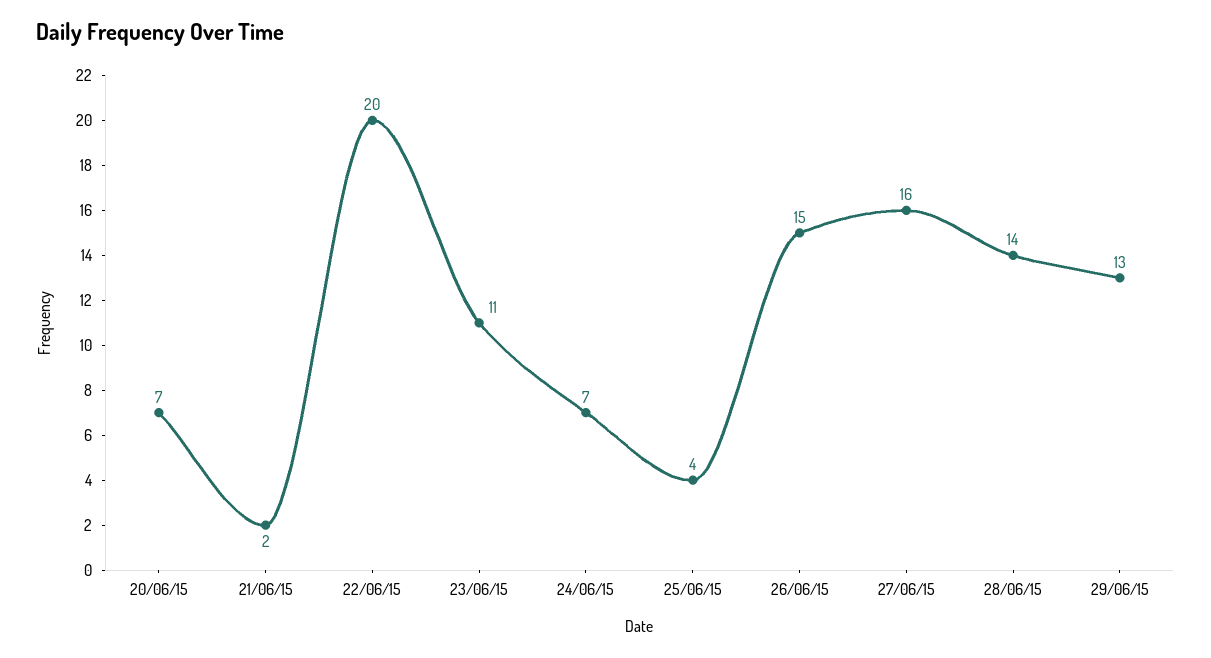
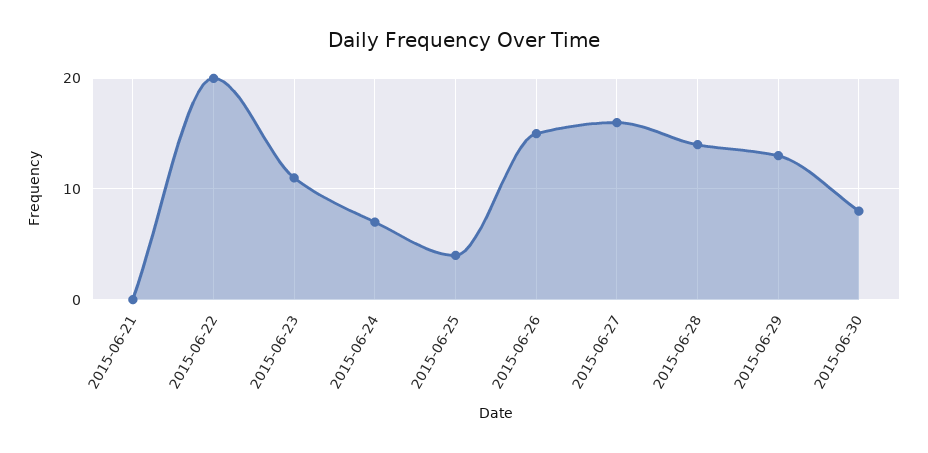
20/06/15: 7 -> none
21/06/15: 2 -> 0
2015-06-30: none -> 8

